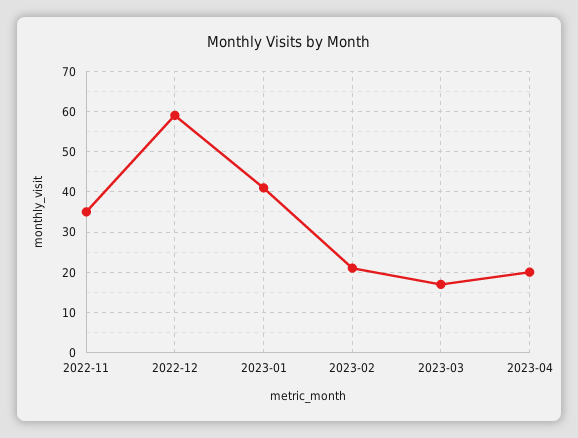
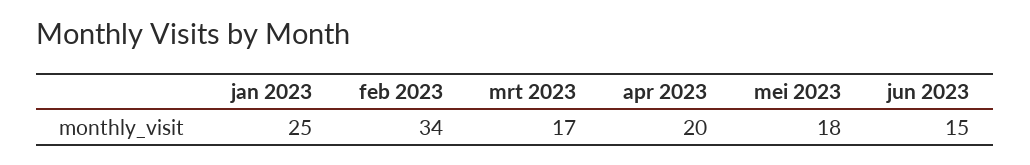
2022-11: 35 -> none
2022-12: 60 -> none
2023-01: 40 -> 25
2023-02: 20 -> 34
mei 2023: none -> 18
jun 2023: none -> 15

